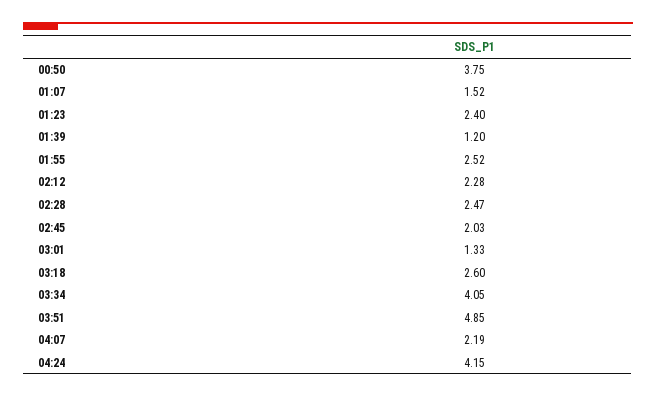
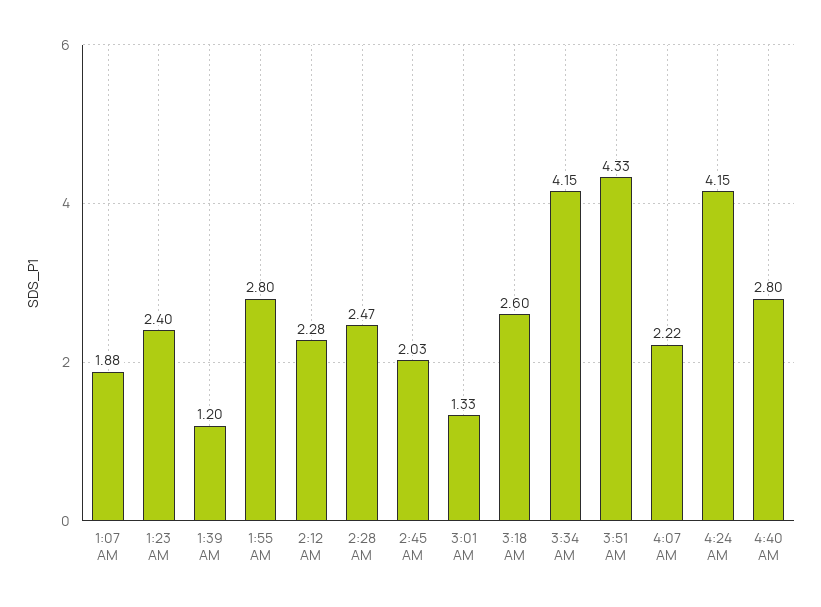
00:50: 3.75 -> none
01:07: 1.52 -> 1.88
01:55: 2.52 -> 2.8
03:34: 4.05 -> 4.15
03:51: 4.85 -> 4.33
04:07: 2.19 -> 2.22
4:40 AM: none -> 2.8

